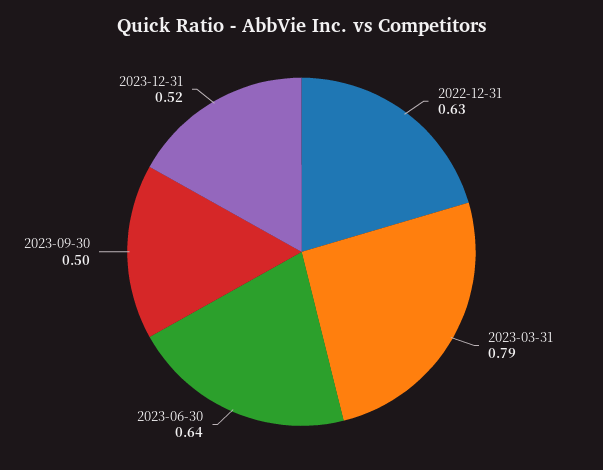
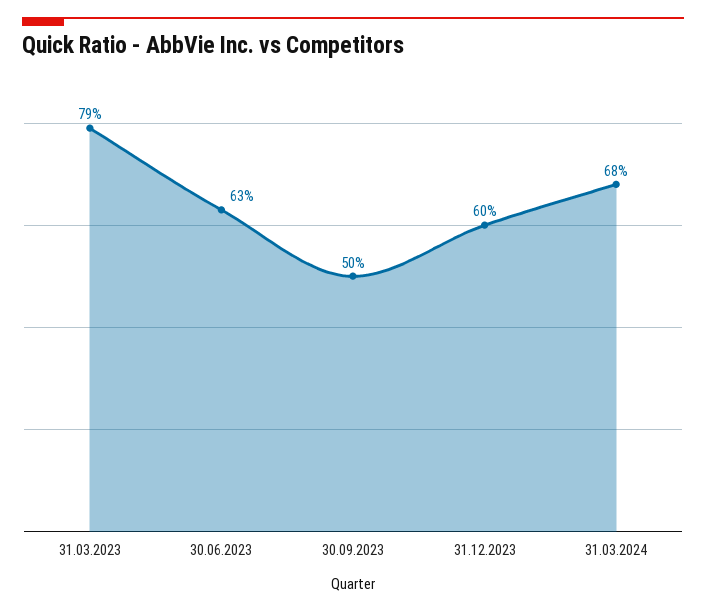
2022-12-31: 0.63 -> none
2023-06-30: 0.64 -> 0.63
2023-12-31: 0.52 -> 0.6
31.03.2024: none -> 0.68

